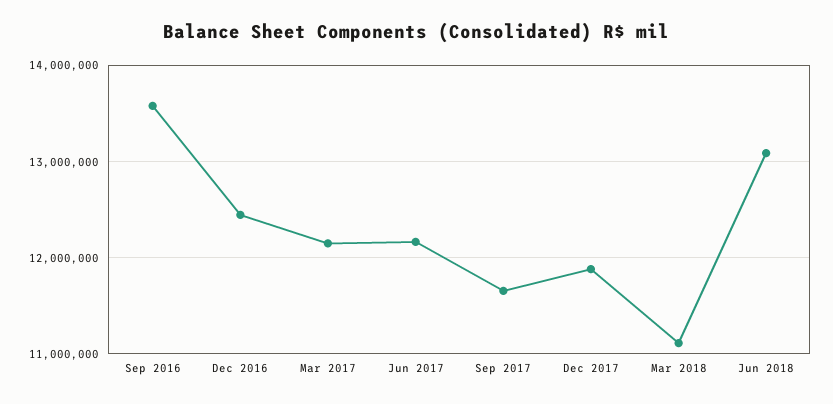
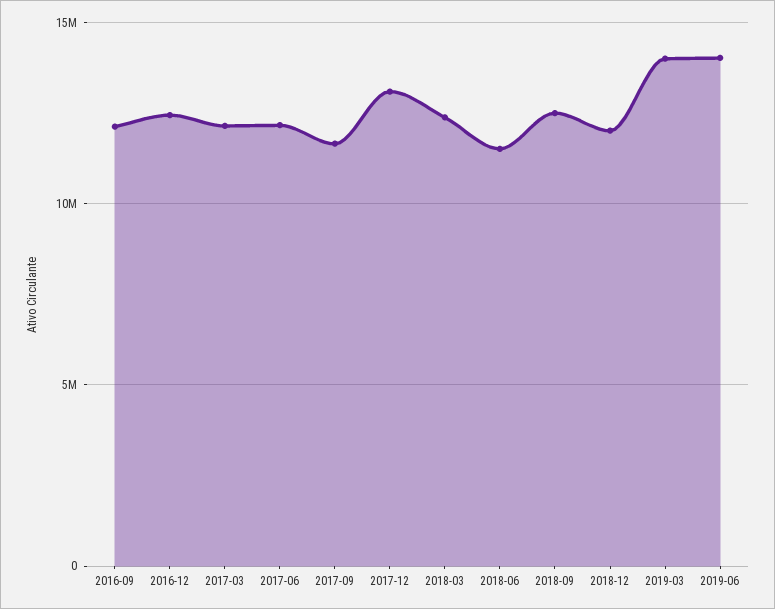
Sep 2016: 13600000 -> 12000000
Dec 2017: 11900000 -> 13000000
Mar 2018: 11100000 -> 12500000
Jun 2018: 13100000 -> 11500000
2018-09: none -> 12500000
2018-12: none -> 12000000
2019-03: none -> 14000000
2019-06: none -> 14000000

